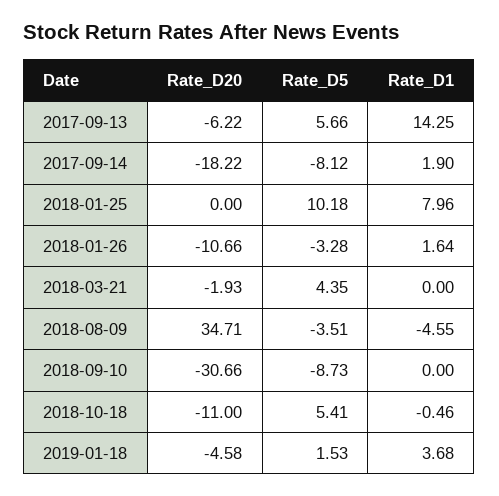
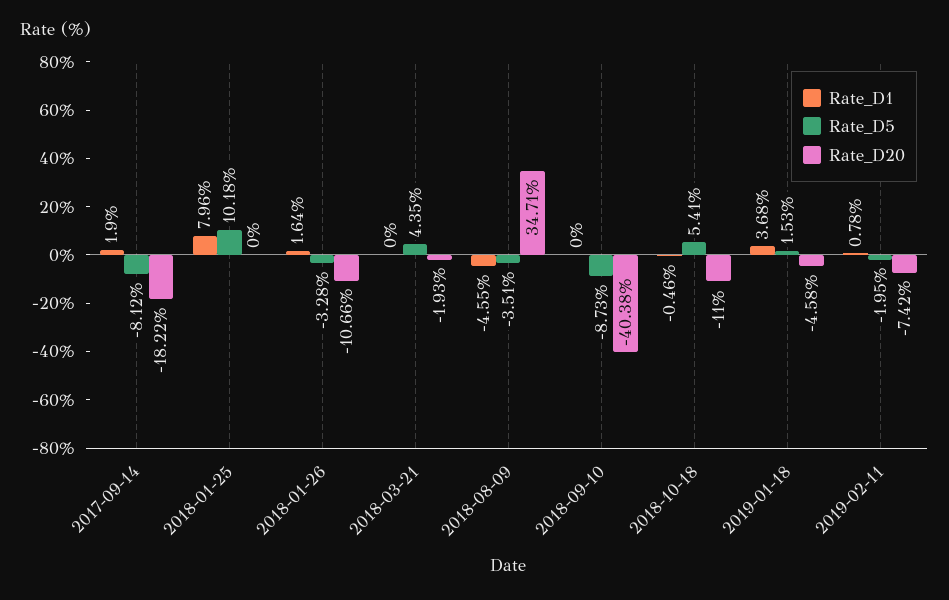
Rate_D20, 2017-09-13: -6.22 -> none
Rate_D5, 2017-09-13: 5.66 -> none
Rate_D1, 2017-09-13: 14.25 -> none
Rate_D20, 2018-09-10: -30.66 -> -40.38
Rate_D1, 2019-02-11: none -> 0.78
Rate_D5, 2019-02-11: none -> -1.95
Rate_D20, 2019-02-11: none -> -7.42

